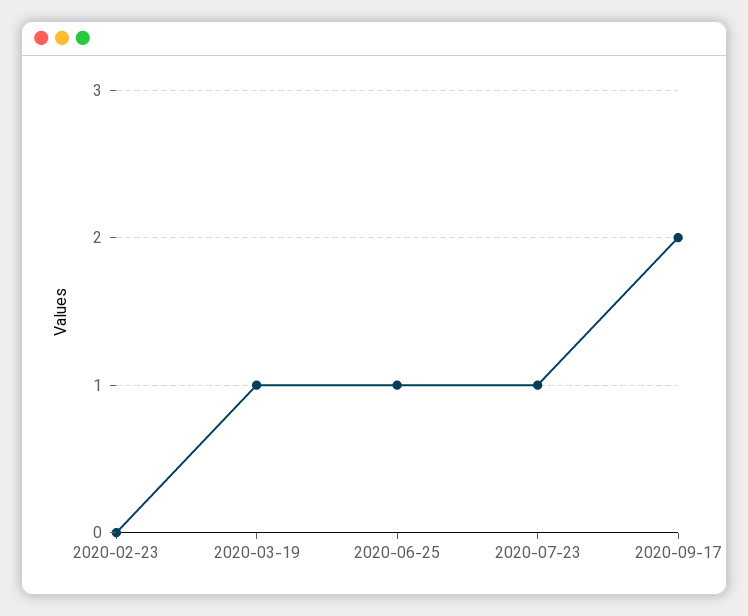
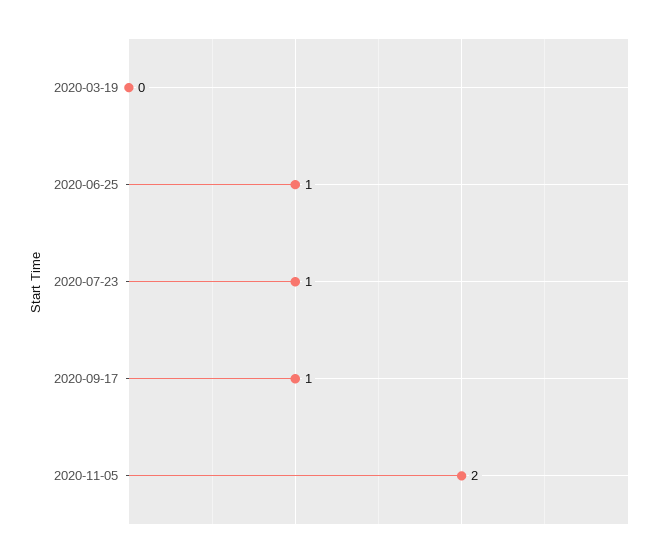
2020-02-23: 0 -> none
2020-03-19: 1 -> 0
2020-09-17: 2 -> 1
2020-11-05: none -> 2

